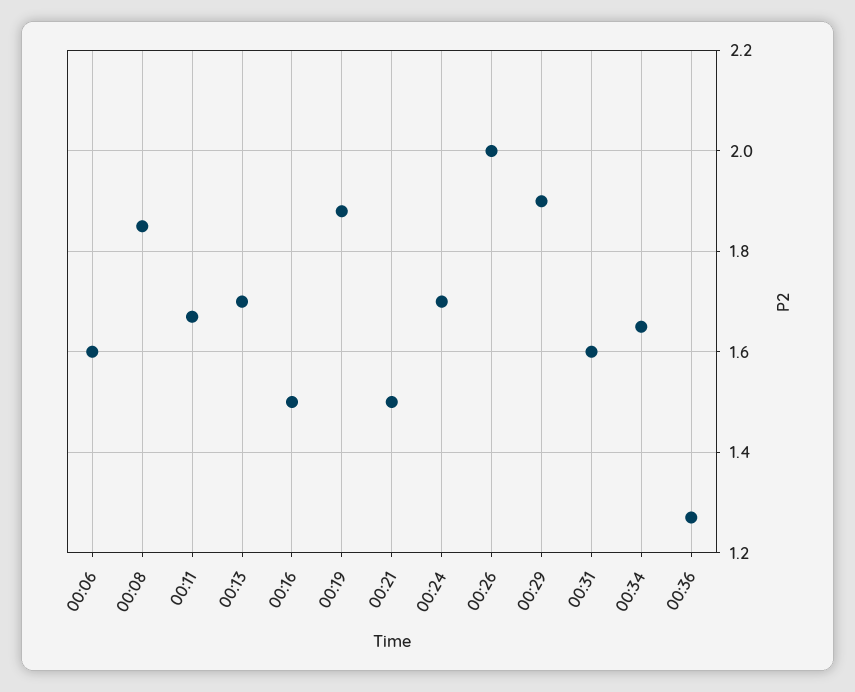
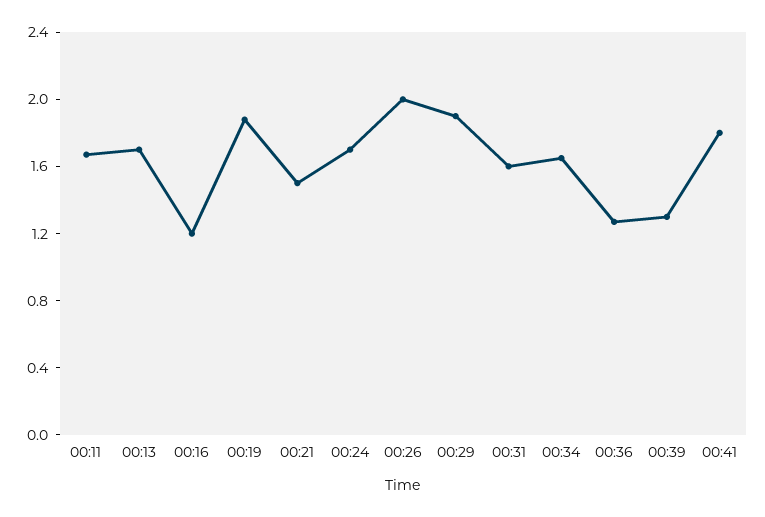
00:06: 1.6 -> none
00:08: 1.85 -> none
00:16: 1.5 -> 1.2
00:39: none -> 1.3
00:41: none -> 1.8

